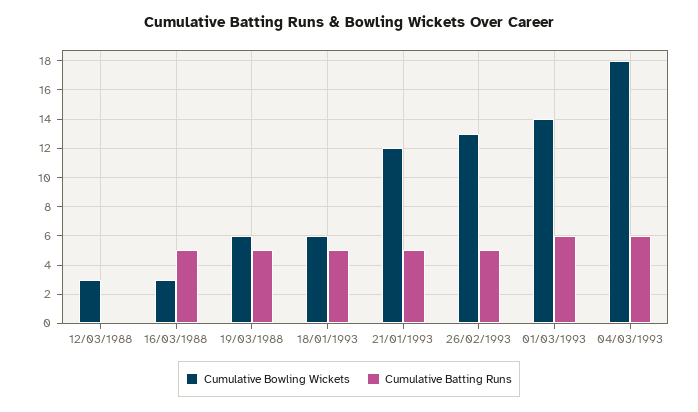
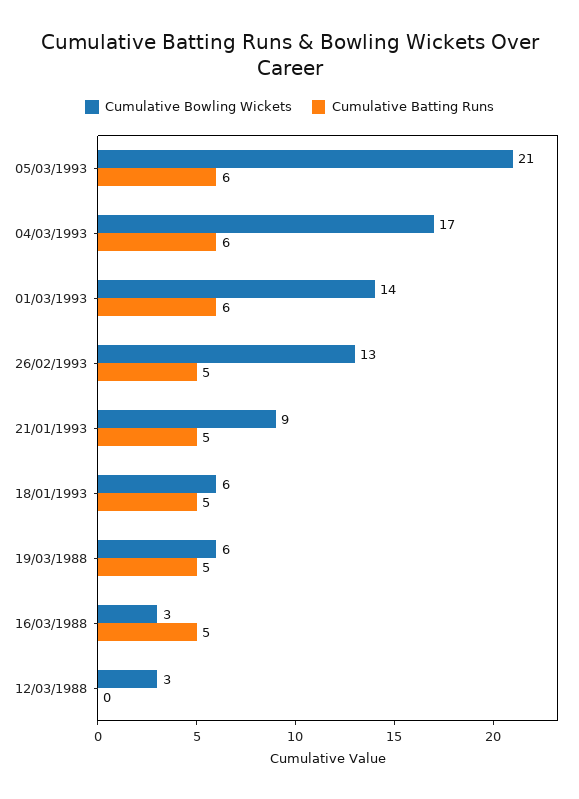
Cumulative Bowling Wickets, 21/01/1993: 12 -> 9
Cumulative Bowling Wickets, 04/03/1993: 18 -> 17
Cumulative Bowling Wickets, 05/03/1993: none -> 21
Cumulative Batting Runs, 05/03/1993: none -> 6

